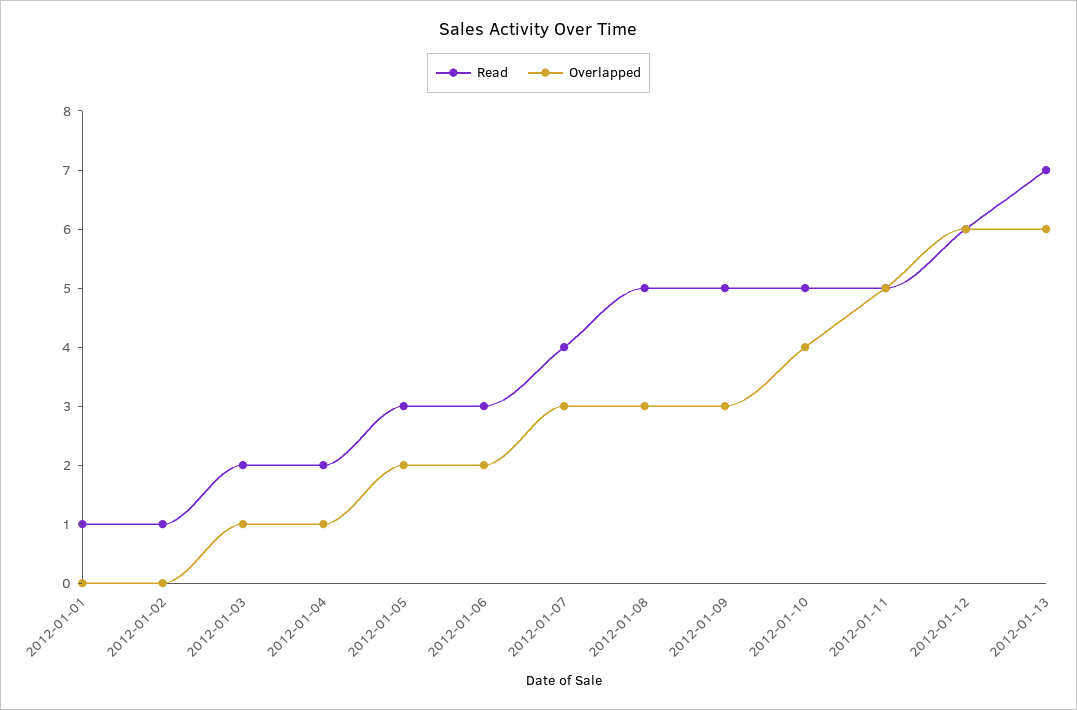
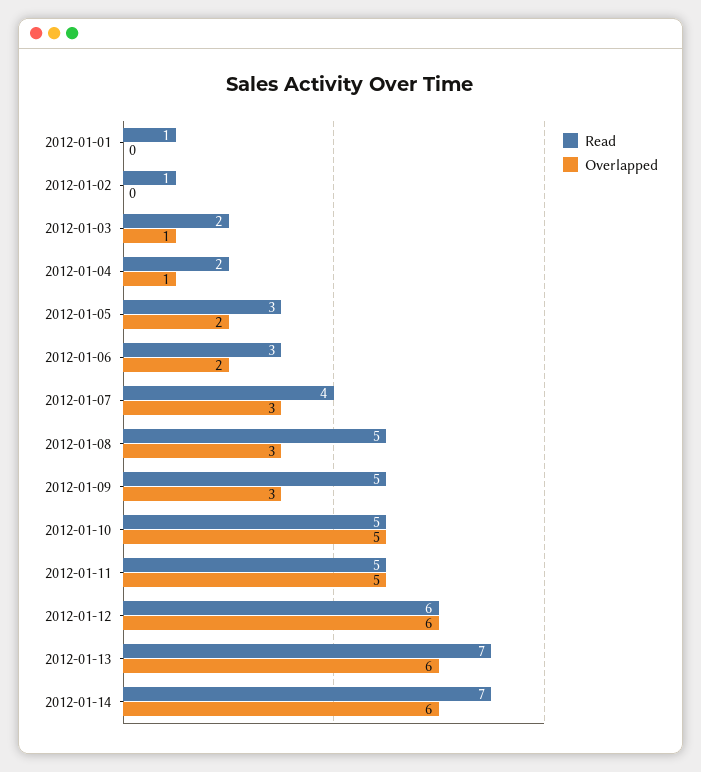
Overlapped, 2012-01-10: 4 -> 5
Read, 2012-01-14: none -> 7
Overlapped, 2012-01-14: none -> 6

